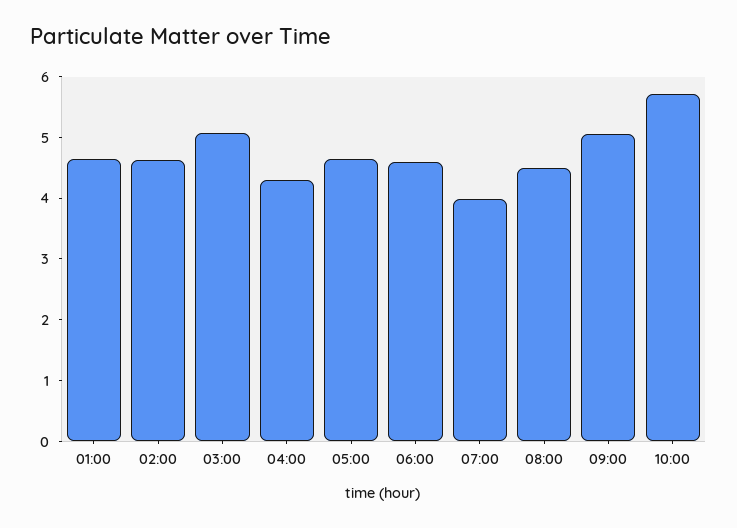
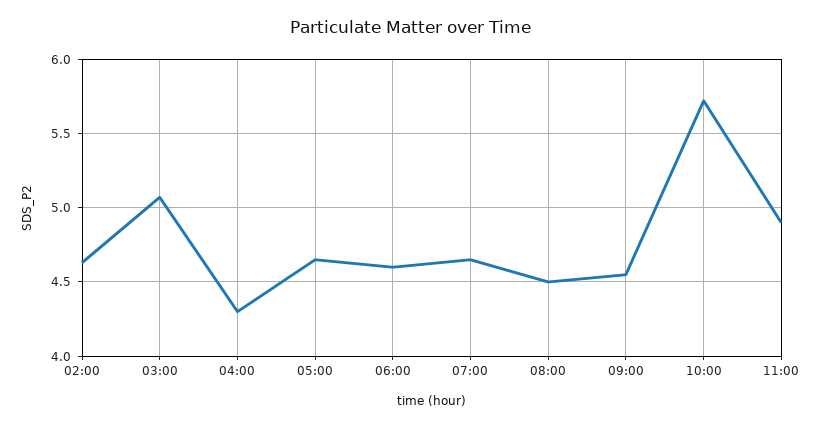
01:00: 4.6 -> none
07:00: 4 -> 4.65
09:00: 5 -> 4.55
11:00: none -> 4.9

